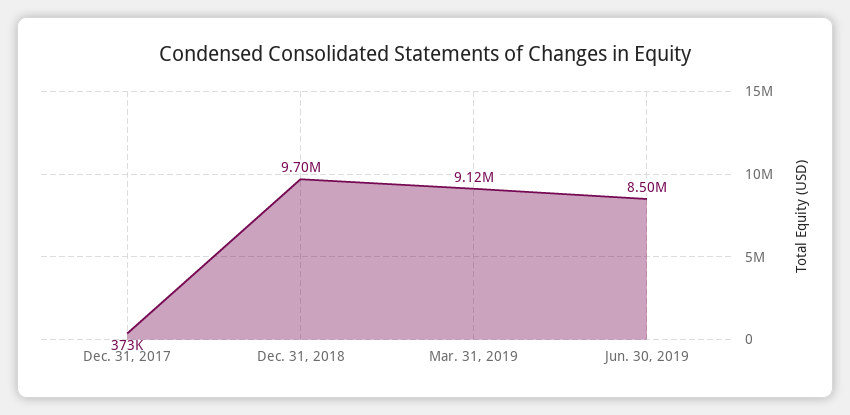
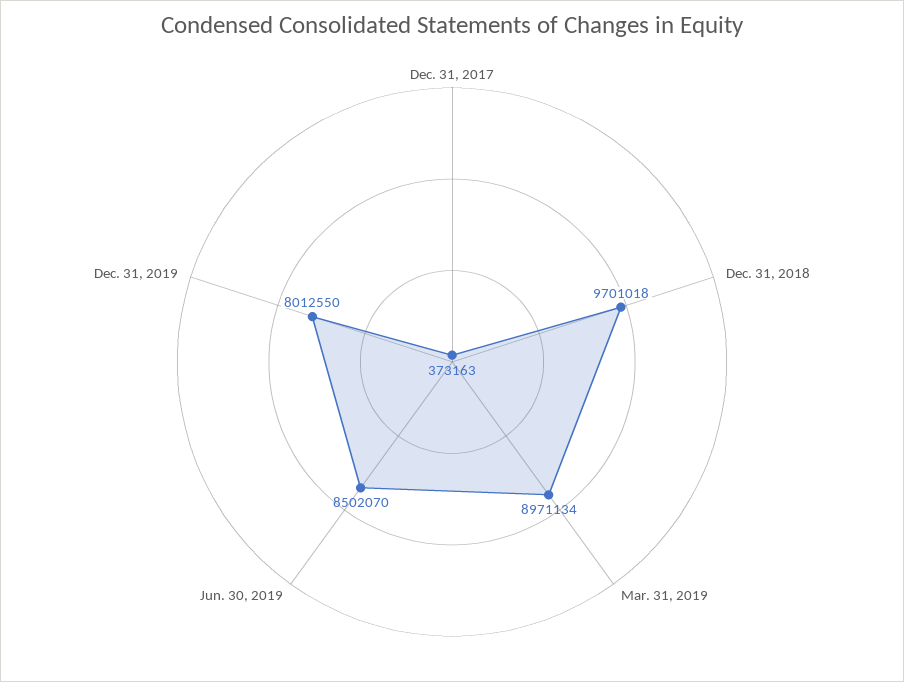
Mar. 31, 2019: 9120000 -> 8971134
Dec. 31, 2019: none -> 8012550

